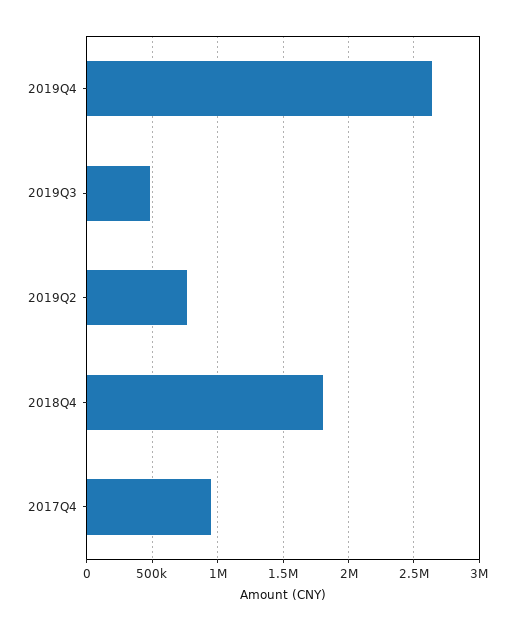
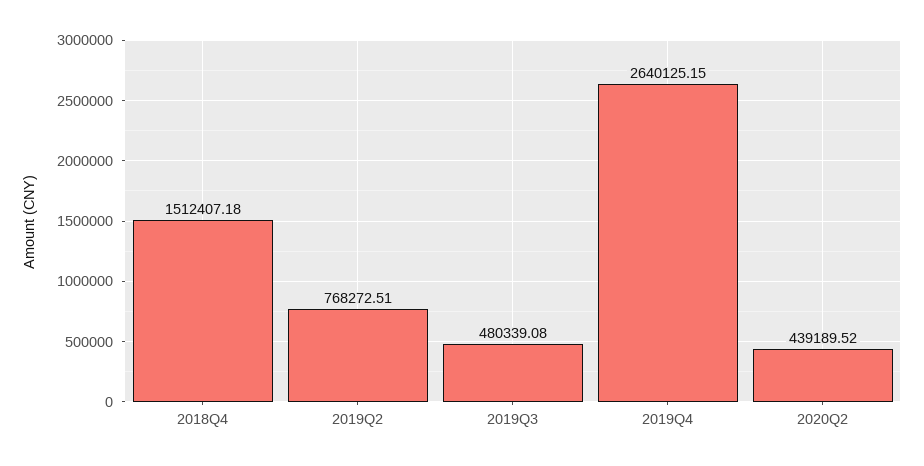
2018Q4: 1800000 -> 1512407.18
2017Q4: 950000 -> none
2020Q2: none -> 439189.52

